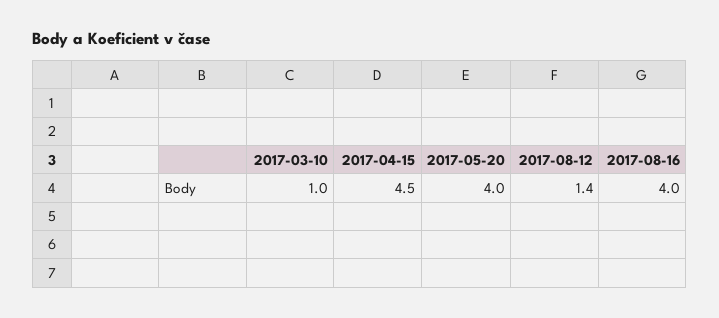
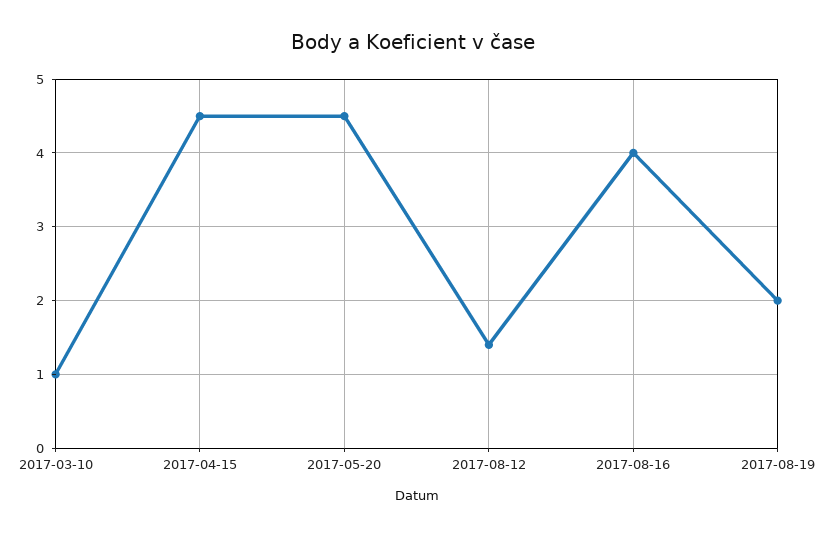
2017-05-20: 4 -> 4.5
2017-08-19: none -> 2

